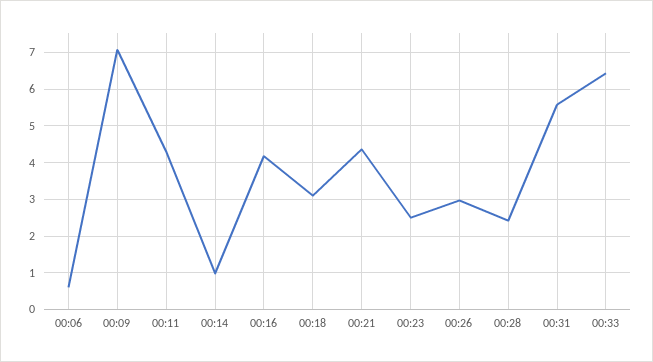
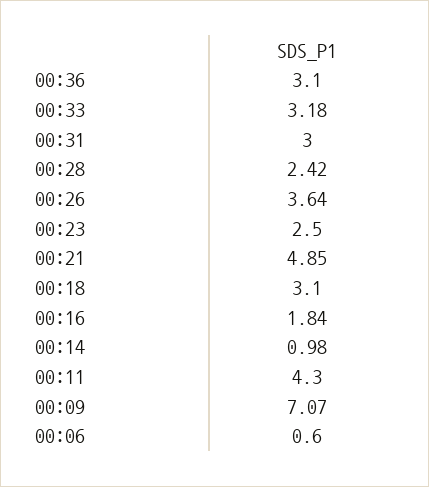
00:16: 4.2 -> 1.84
00:21: 4.4 -> 4.85
00:26: 3 -> 3.64
00:31: 5.6 -> 3
00:33: 6.4 -> 3.18
00:36: none -> 3.1

